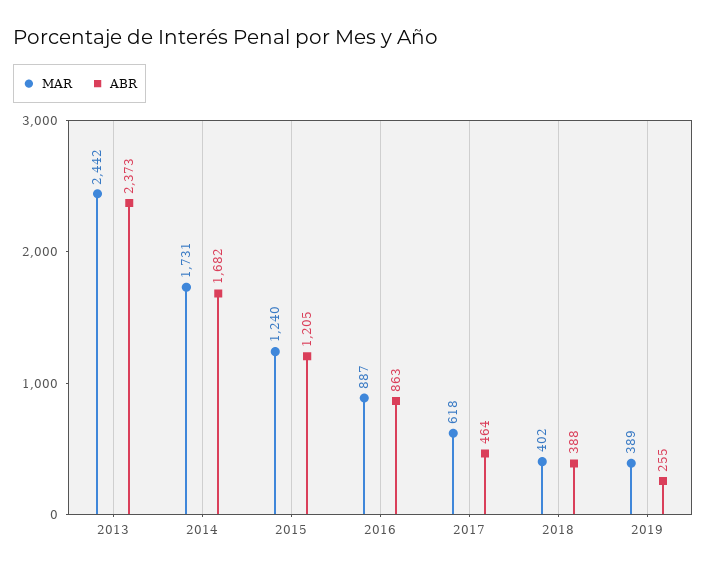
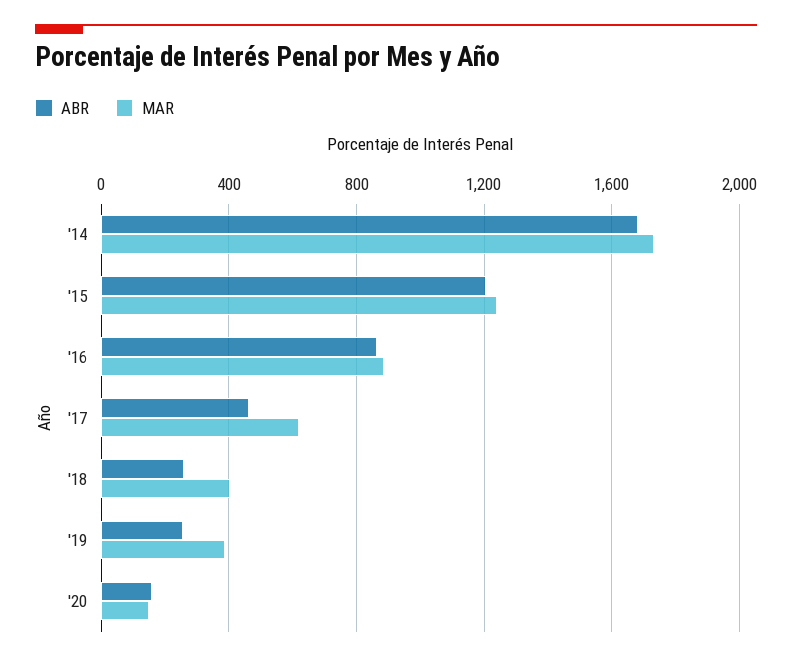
MAR, 2013: 2442 -> none
ABR, 2013: 2373 -> none
ABR, 2018: 388 -> 250
ABR, '20: none -> 150
MAR, '20: none -> 150

